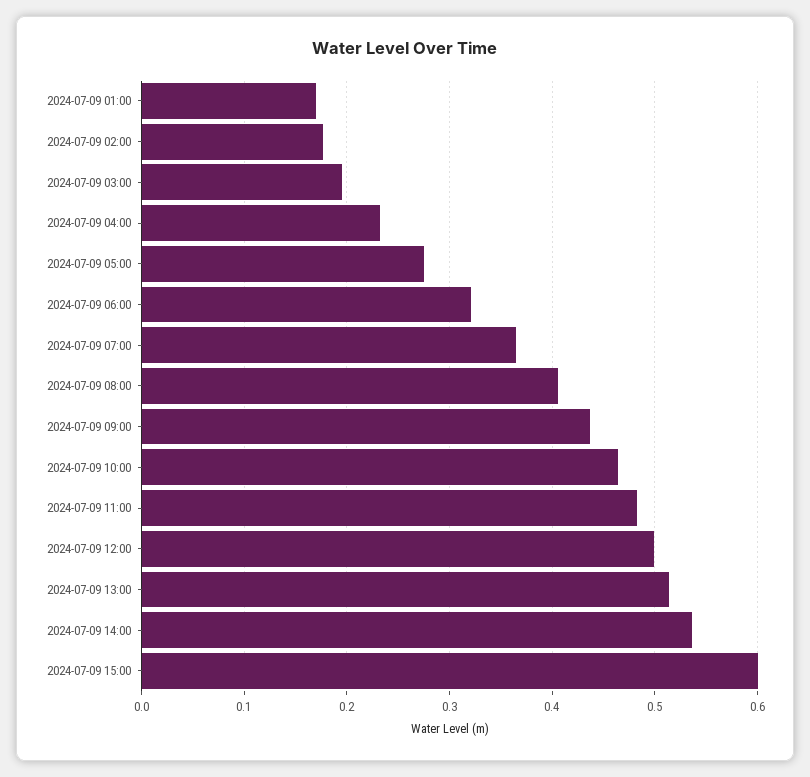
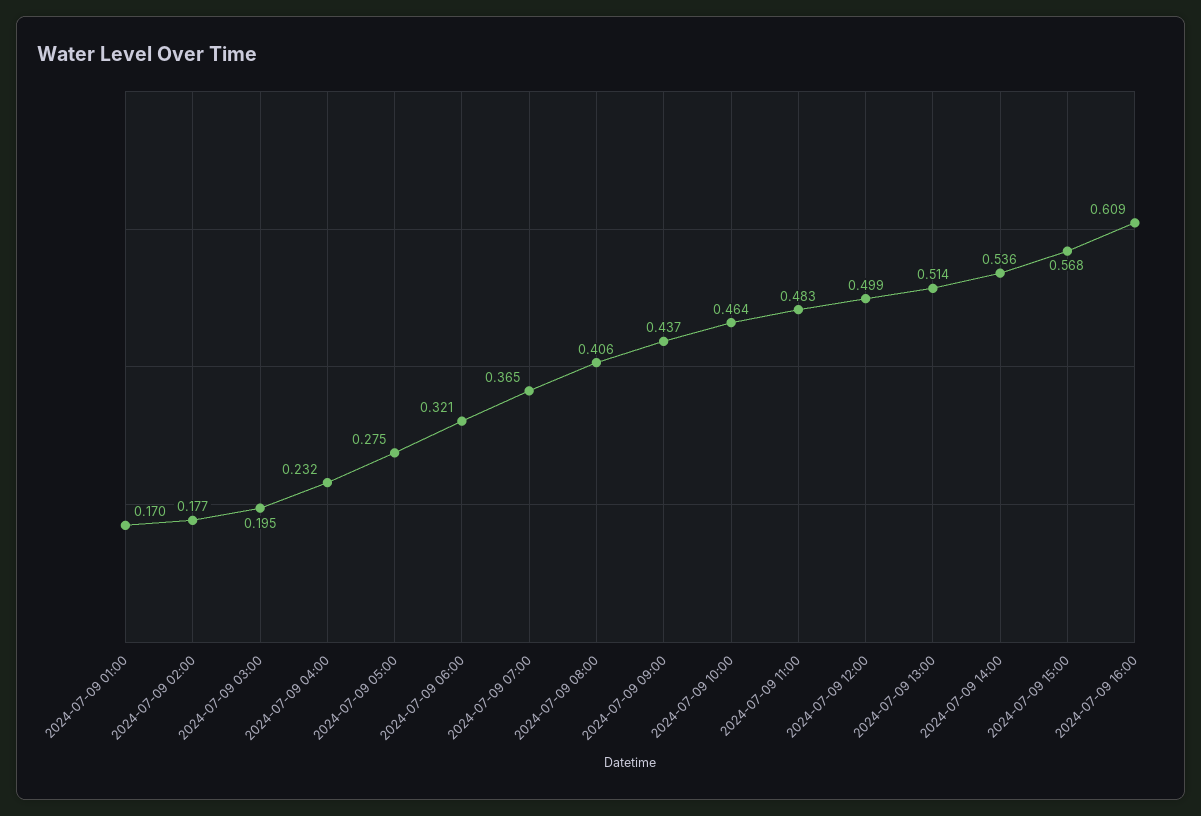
2024-07-09 15:00: 0.6 -> 0.568
2024-07-09 16:00: none -> 0.609

